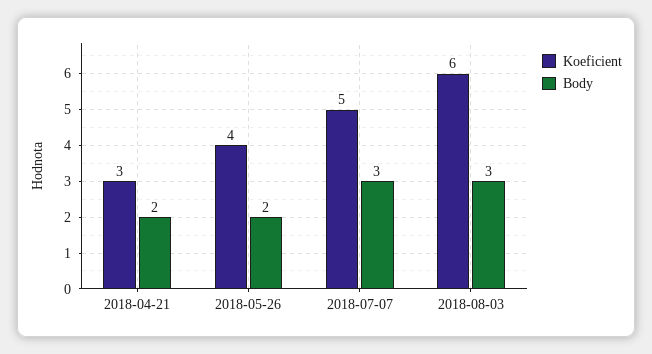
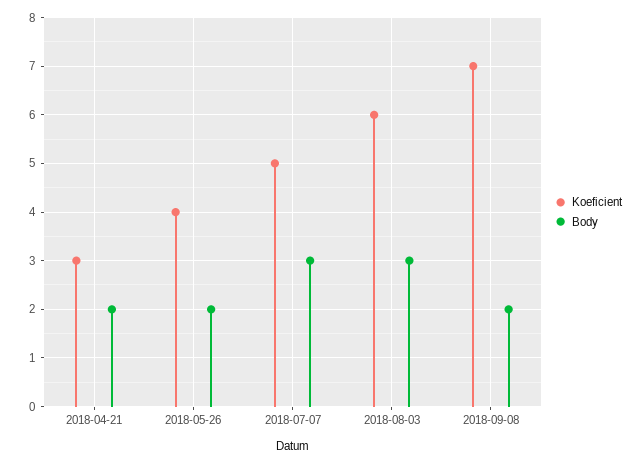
Koeficient, 2018-09-08: none -> 7
Body, 2018-09-08: none -> 2

